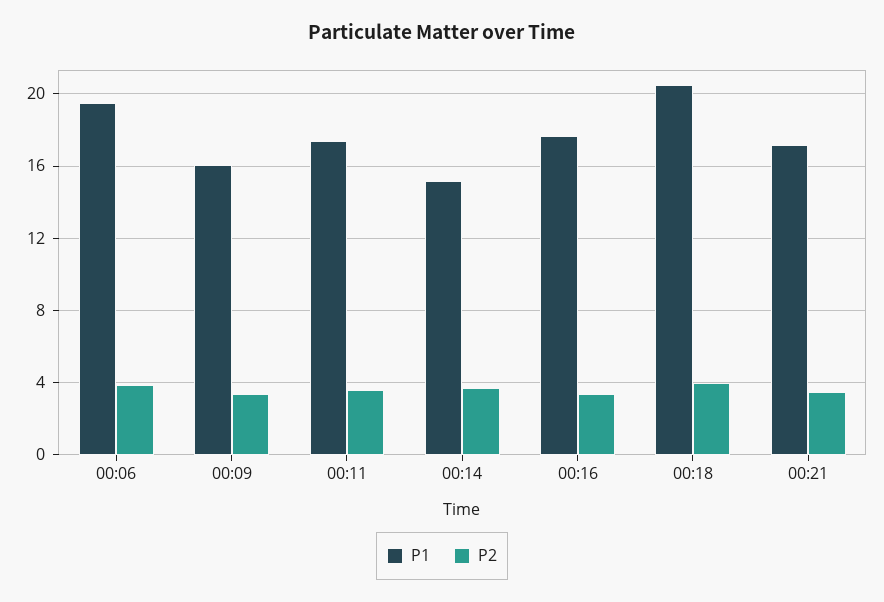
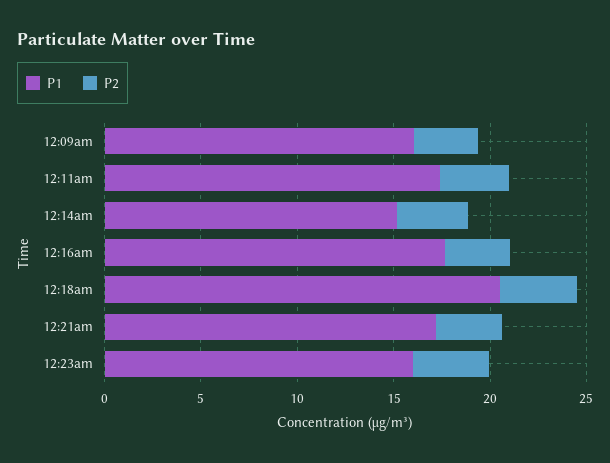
P1, 00:06: 19.5 -> none
P2, 00:06: 4 -> none
P1, 12:23am: none -> 16
P2, 12:23am: none -> 4

